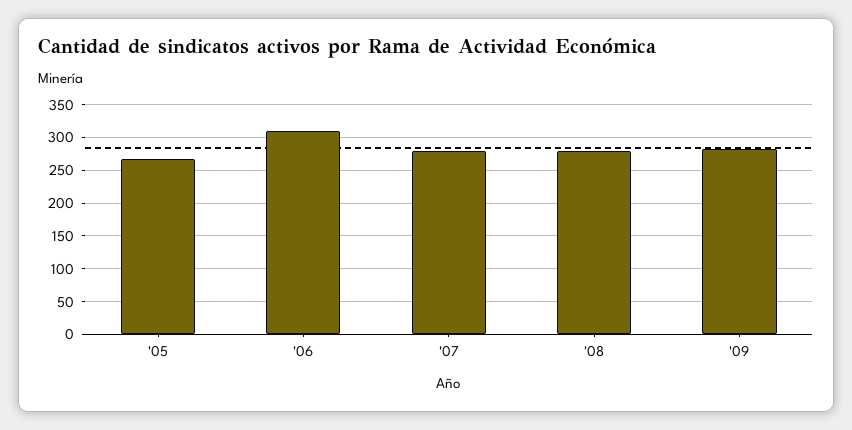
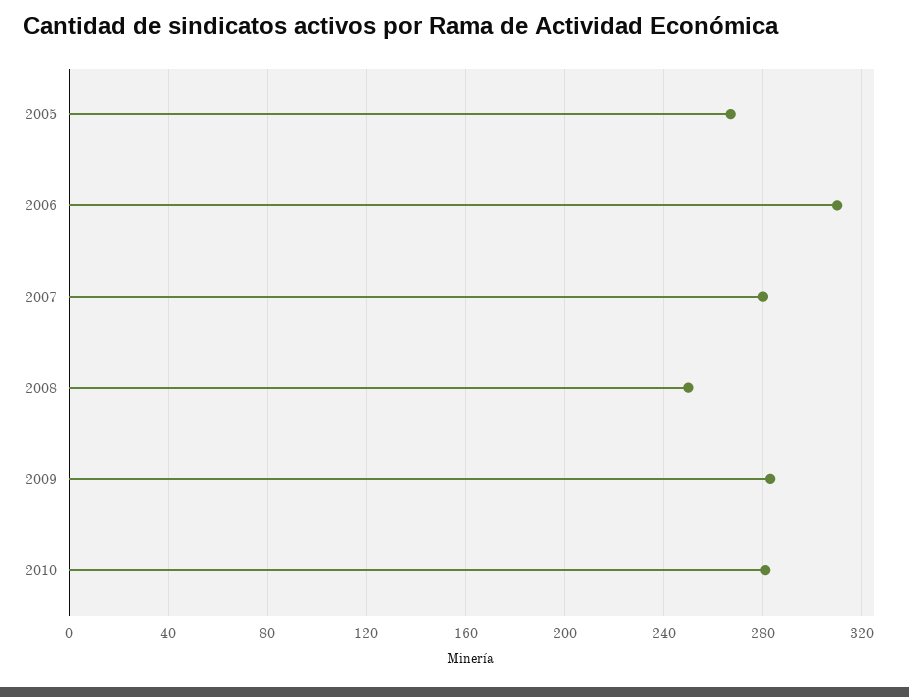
'08: 280 -> 250
2010: none -> 280

